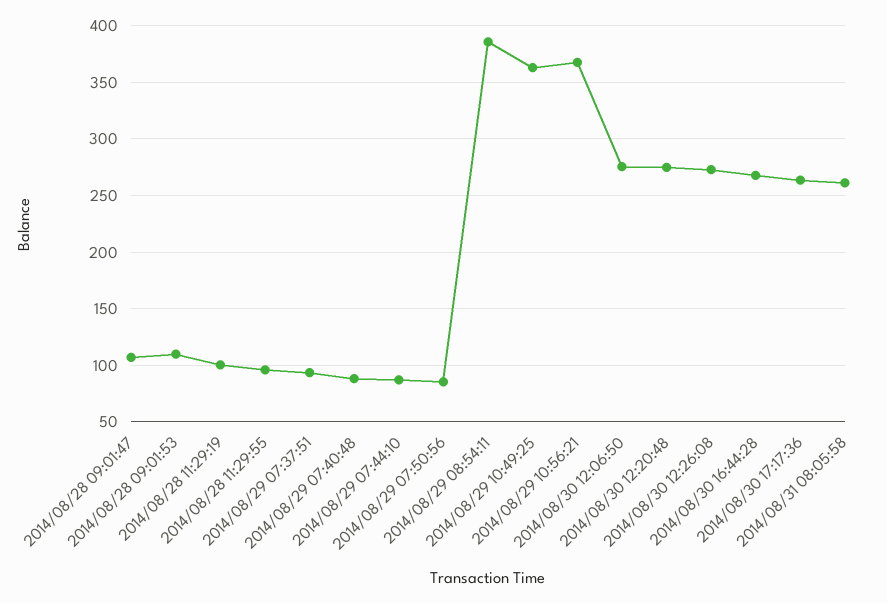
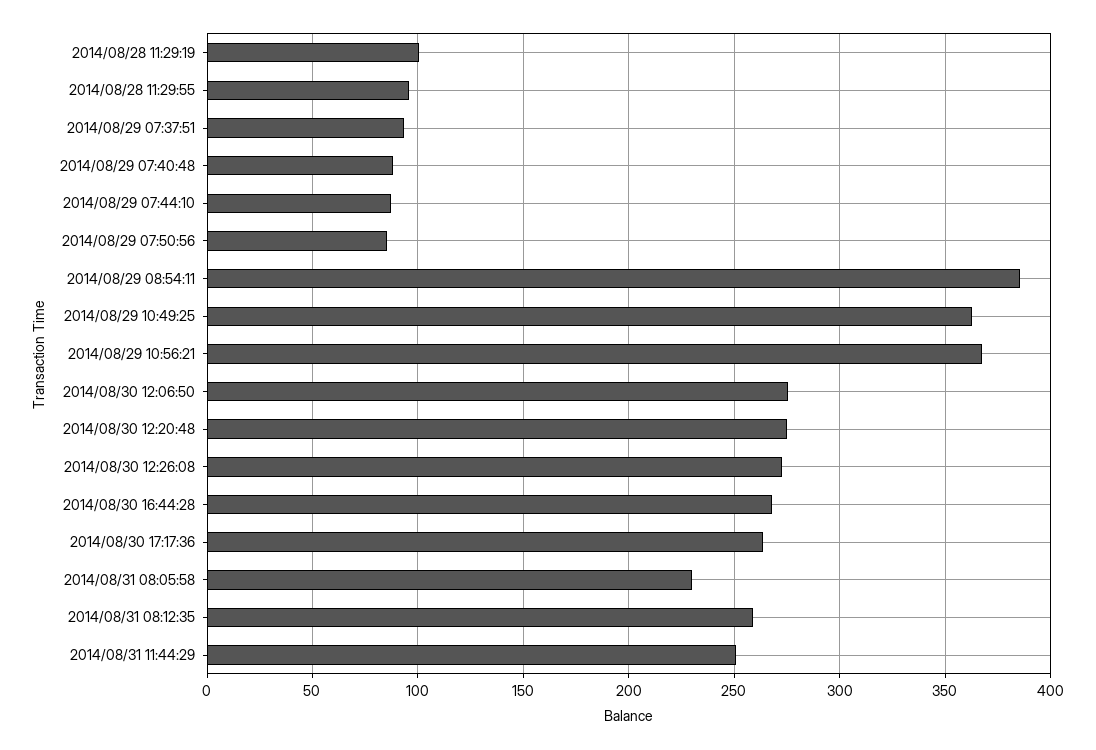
2014/08/28 09:01:47: 110 -> none
2014/08/28 09:01:53: 110 -> none
2014/08/31 08:05:58: 260 -> 230
2014/08/31 08:12:35: none -> 260
2014/08/31 11:44:29: none -> 250

